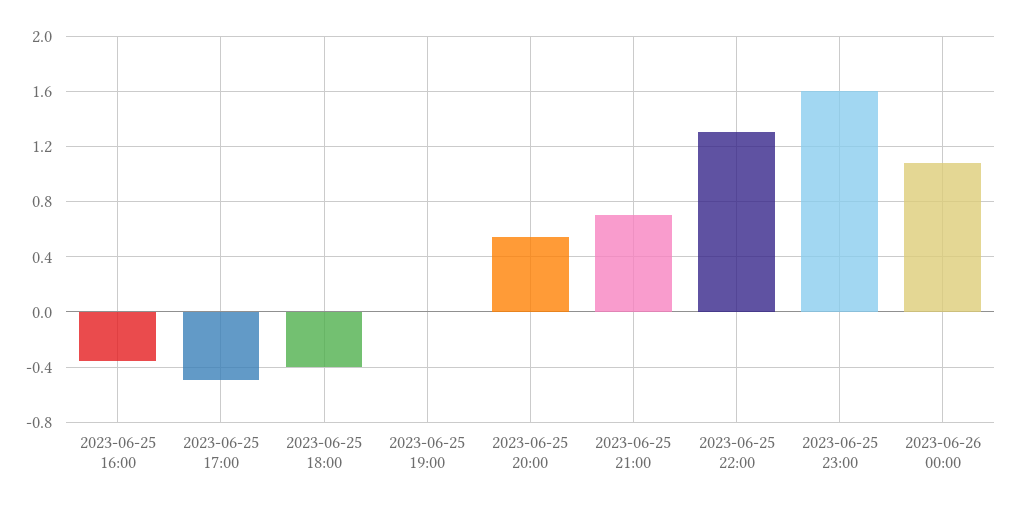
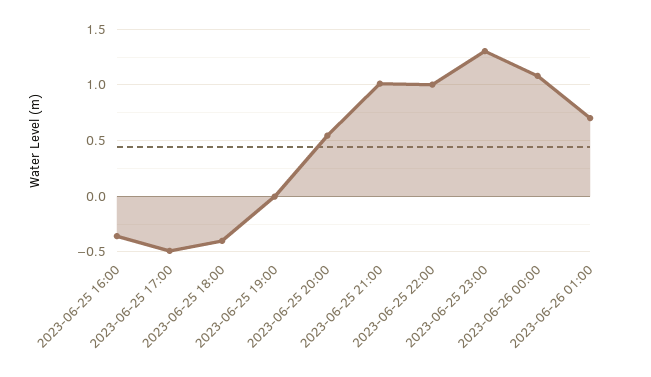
2023-06-25 21:00: 0.7 -> 1
2023-06-25 22:00: 1.3 -> 1
2023-06-25 23:00: 1.6 -> 1.3
2023-06-26 01:00: none -> 0.7

